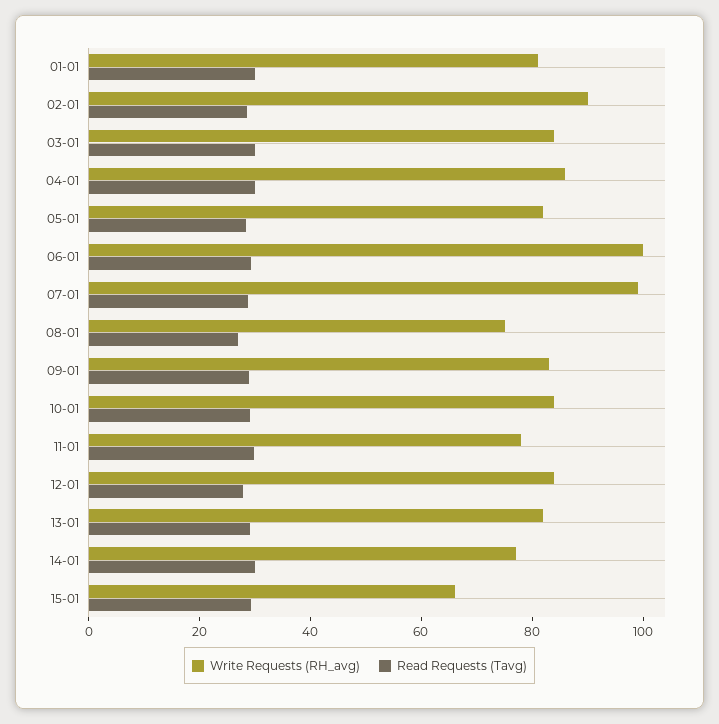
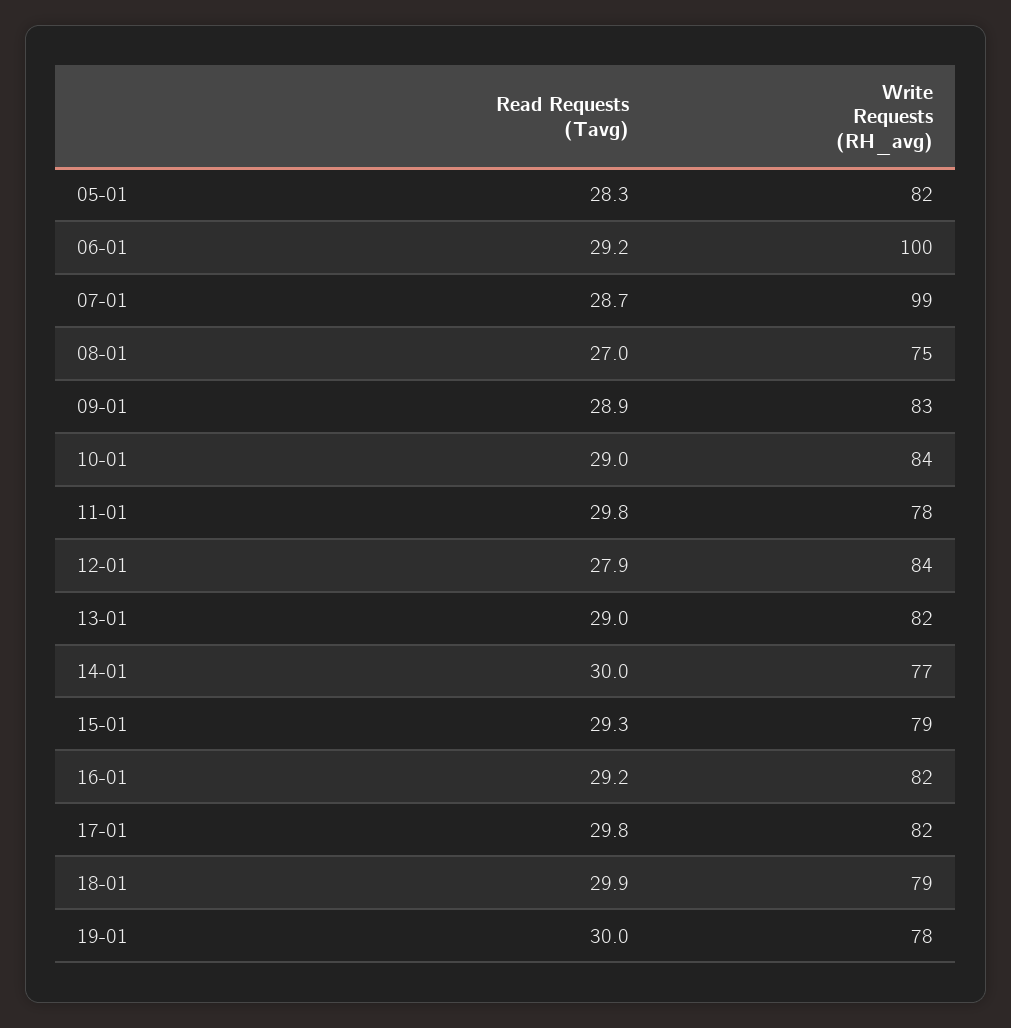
Write Requests (RH_avg), 01-01: 80 -> none
Read Requests (Tavg), 01-01: 30 -> none
Write Requests (RH_avg), 02-01: 90 -> none
Read Requests (Tavg), 02-01: 30 -> none
Write Requests (RH_avg), 03-01: 85 -> none
Read Requests (Tavg), 03-01: 30 -> none
Write Requests (RH_avg), 04-01: 85 -> none
Read Requests (Tavg), 04-01: 30 -> none
Write Requests (RH_avg), 15-01: 65 -> 79
Read Requests (Tavg), 16-01: none -> 29.2
Write Requests (RH_avg), 16-01: none -> 82
Read Requests (Tavg), 17-01: none -> 29.8
Write Requests (RH_avg), 17-01: none -> 82
Read Requests (Tavg), 18-01: none -> 29.9
Write Requests (RH_avg), 18-01: none -> 79
Read Requests (Tavg), 19-01: none -> 30
Write Requests (RH_avg), 19-01: none -> 78

